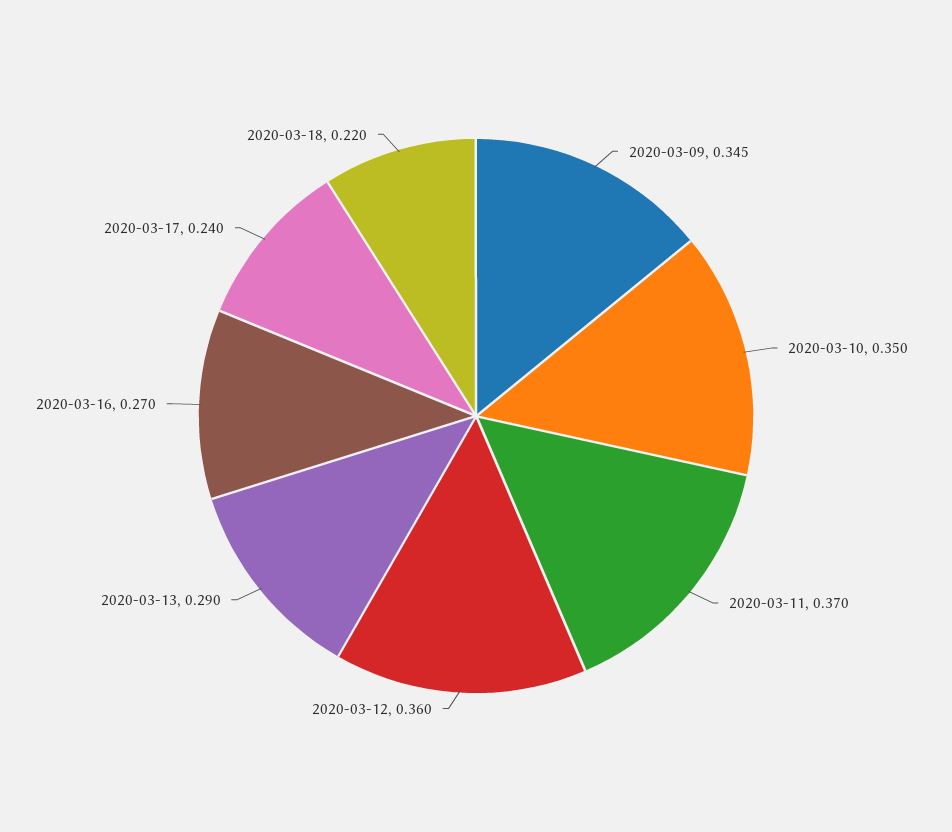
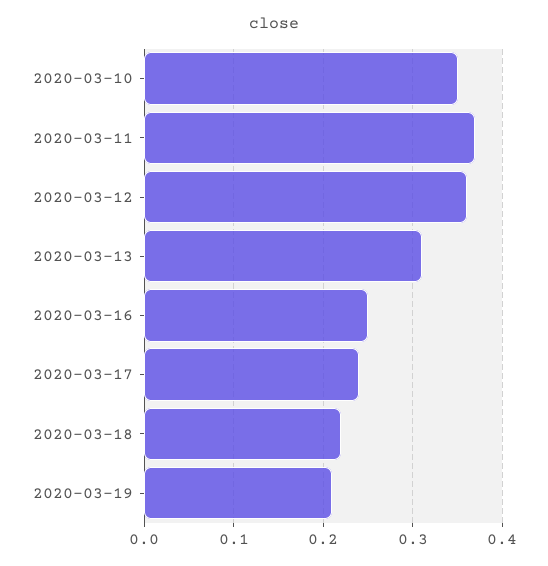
2020-03-09: 0.345 -> none
2020-03-13: 0.29 -> 0.31
2020-03-16: 0.27 -> 0.25
2020-03-19: none -> 0.21

